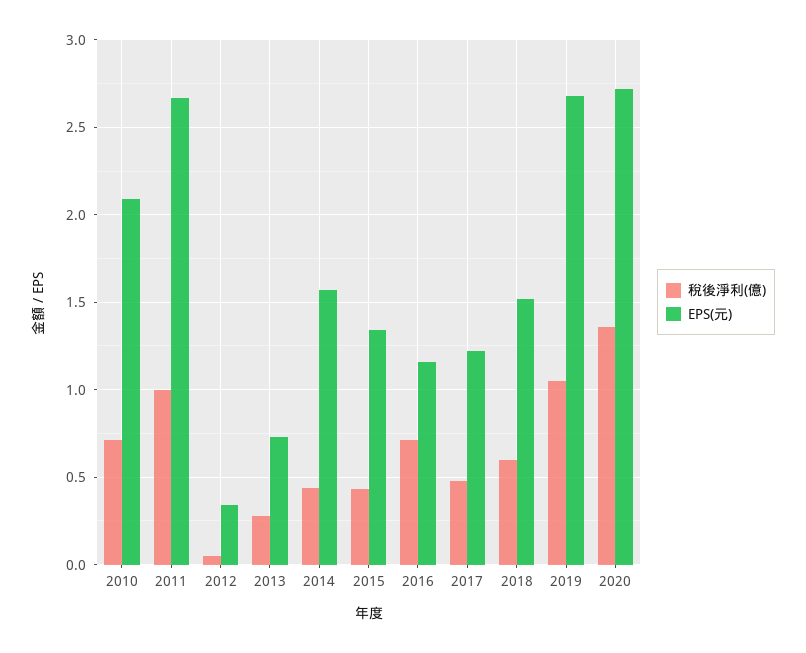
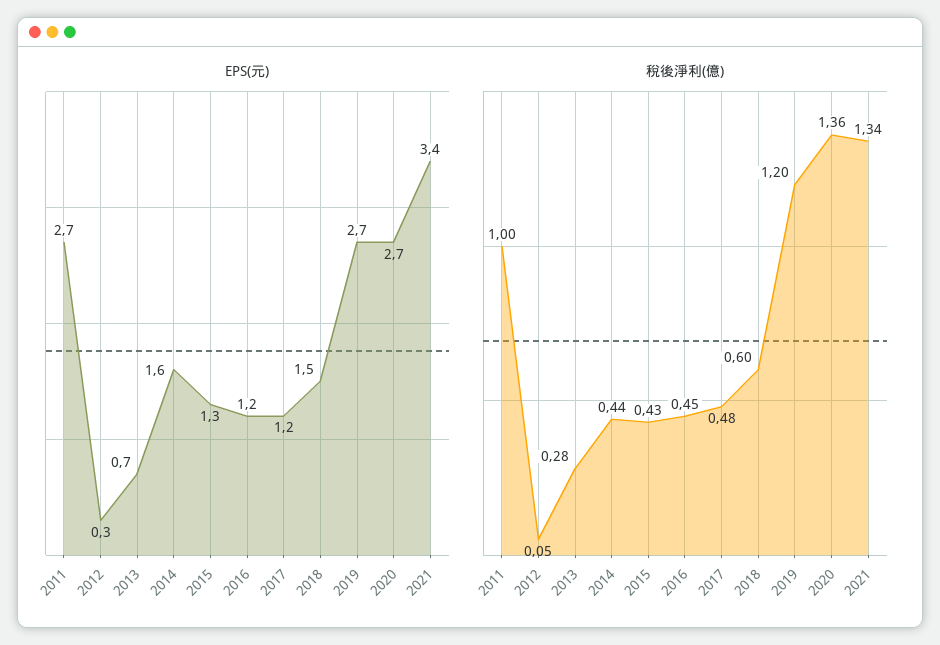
稅後淨利(億), 2010: 0.7 -> none
EPS(元), 2010: 2.1 -> none
稅後淨利(億), 2016: 0.7 -> 0.45
稅後淨利(億), 2019: 1.05 -> 1.2
EPS(元), 2021: none -> 3.4
稅後淨利(億), 2021: none -> 1.34

